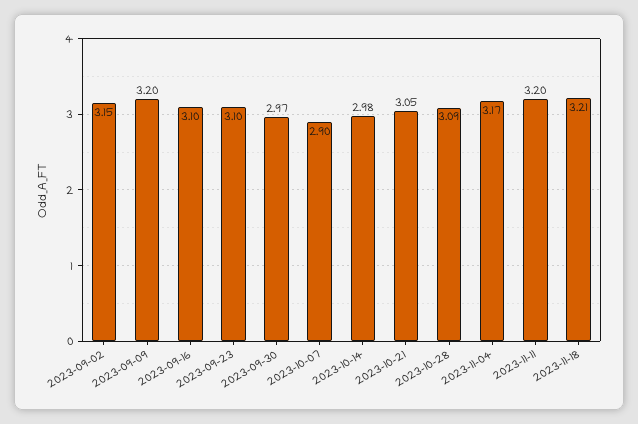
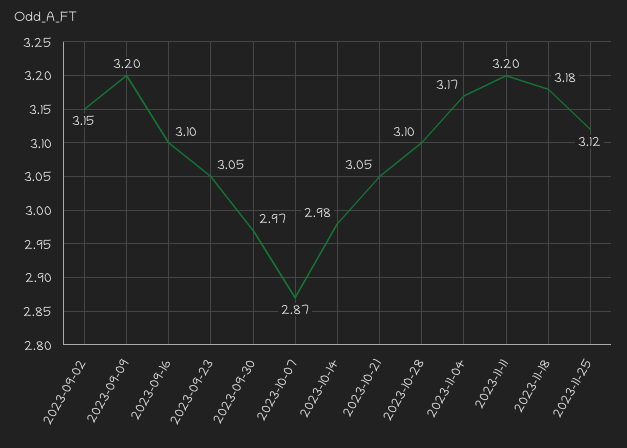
2023-09-23: 3.1 -> 3.05
2023-10-07: 2.9 -> 2.87
2023-10-28: 3.09 -> 3.1
2023-11-18: 3.21 -> 3.18
2023-11-25: none -> 3.12

